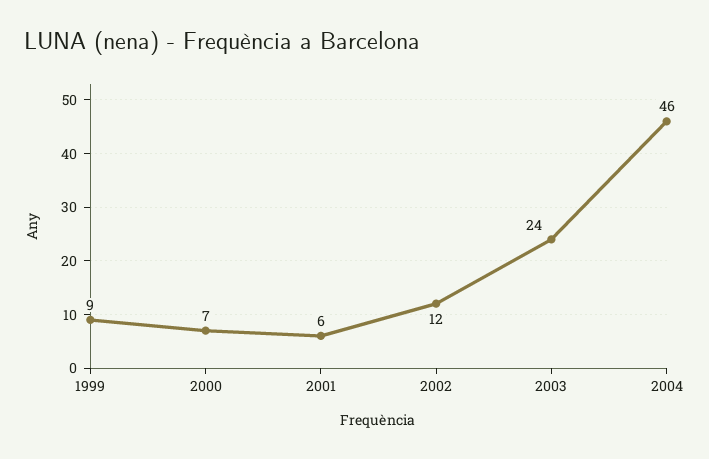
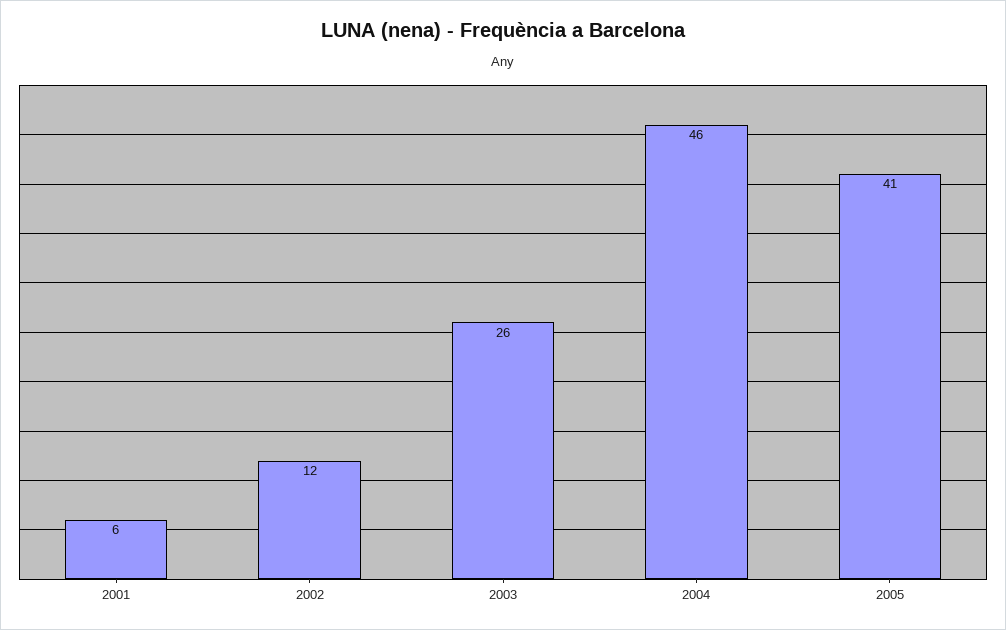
1999: 9 -> none
2000: 7 -> none
2003: 24 -> 26
2005: none -> 41

